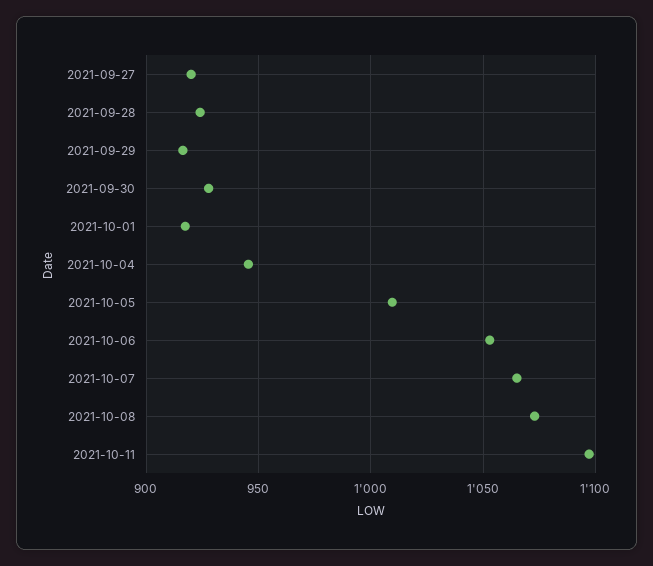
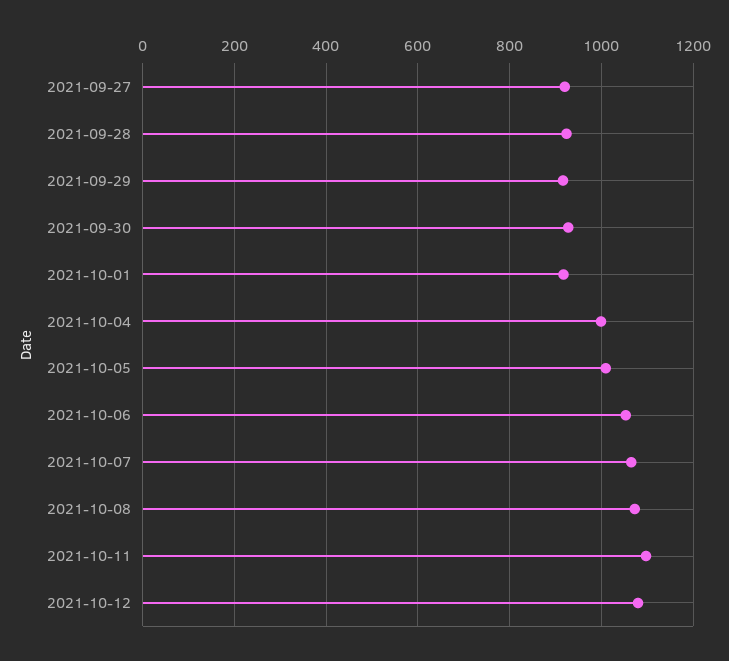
2021-10-04: 945 -> 1000
2021-10-12: none -> 1080

